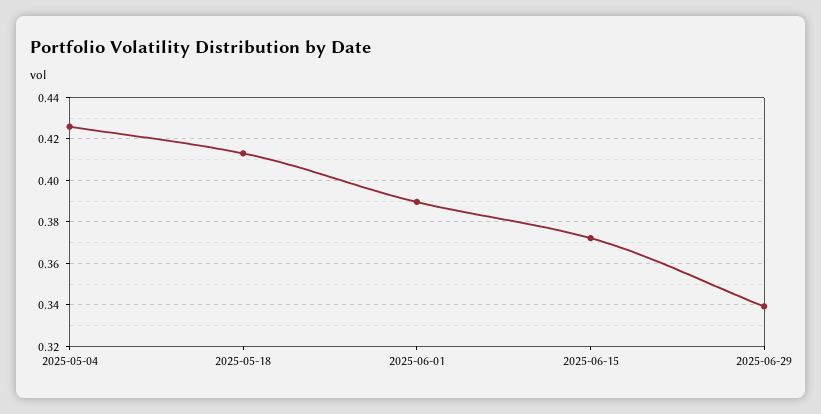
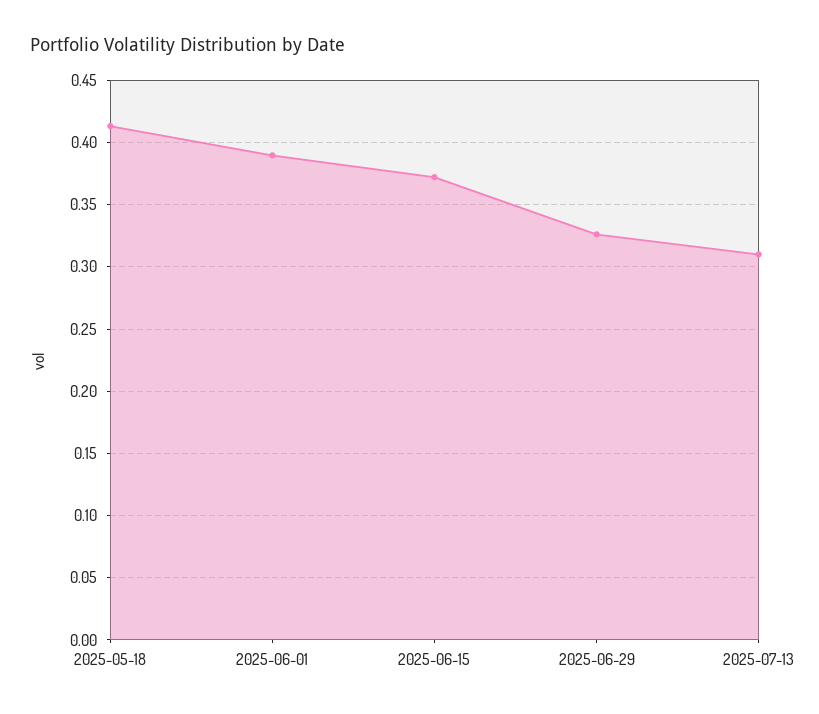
2025-05-04: 0.425 -> none
2025-06-29: 0.34 -> 0.325
2025-07-13: none -> 0.31

